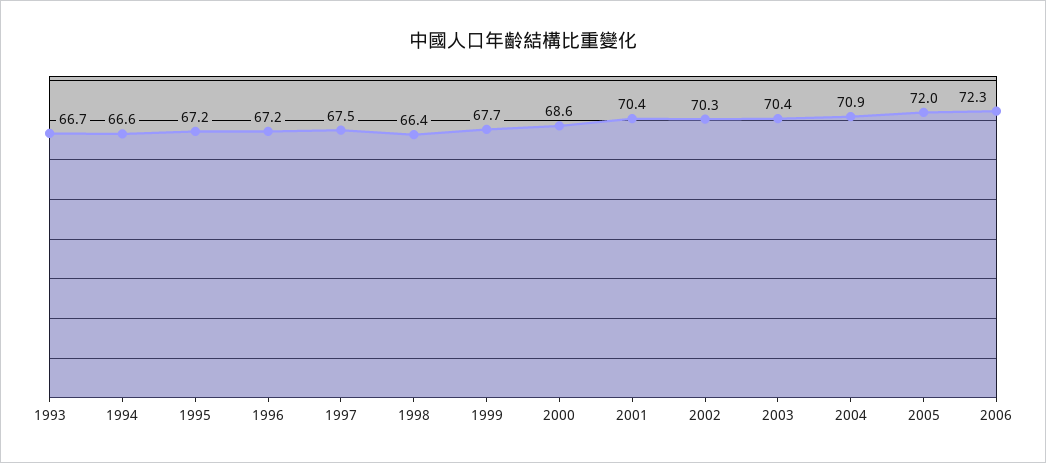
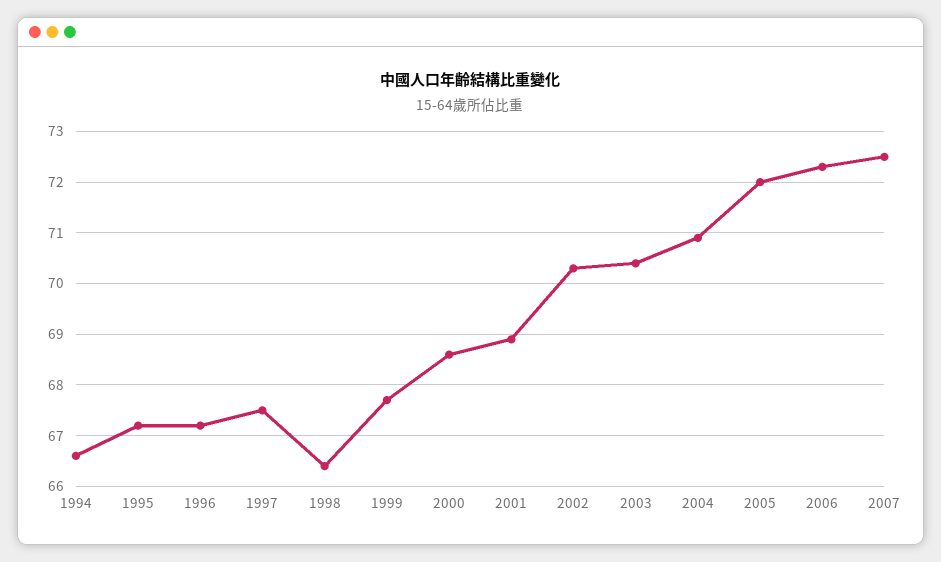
1993: 66.7 -> none
2001: 70.4 -> 69
2007: none -> 72.5

